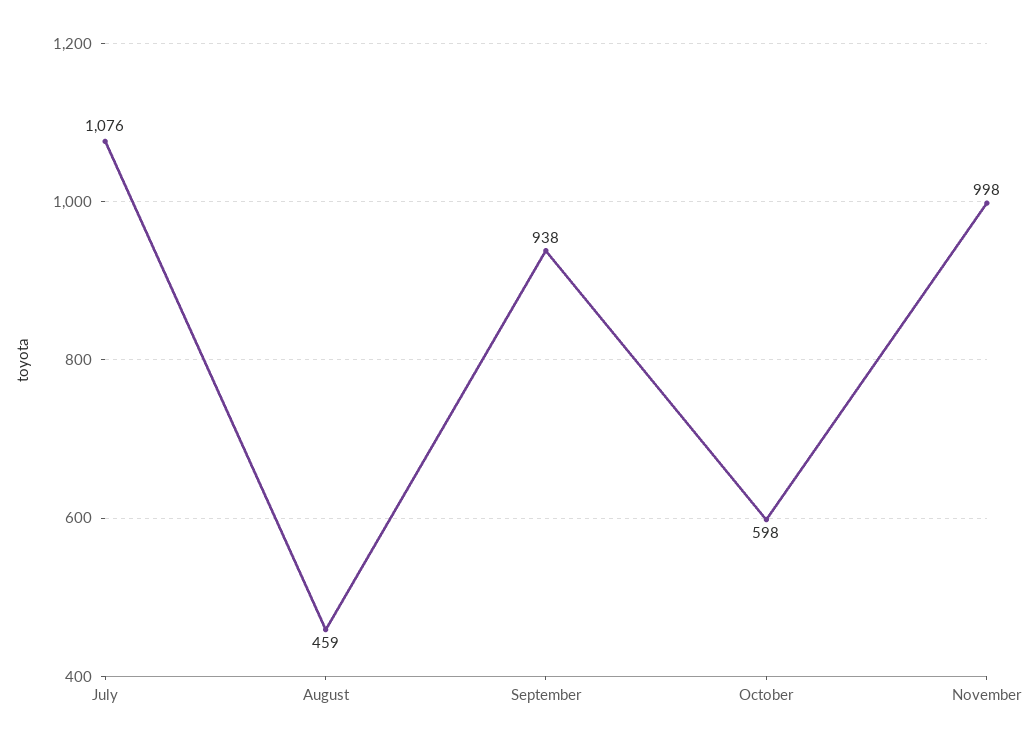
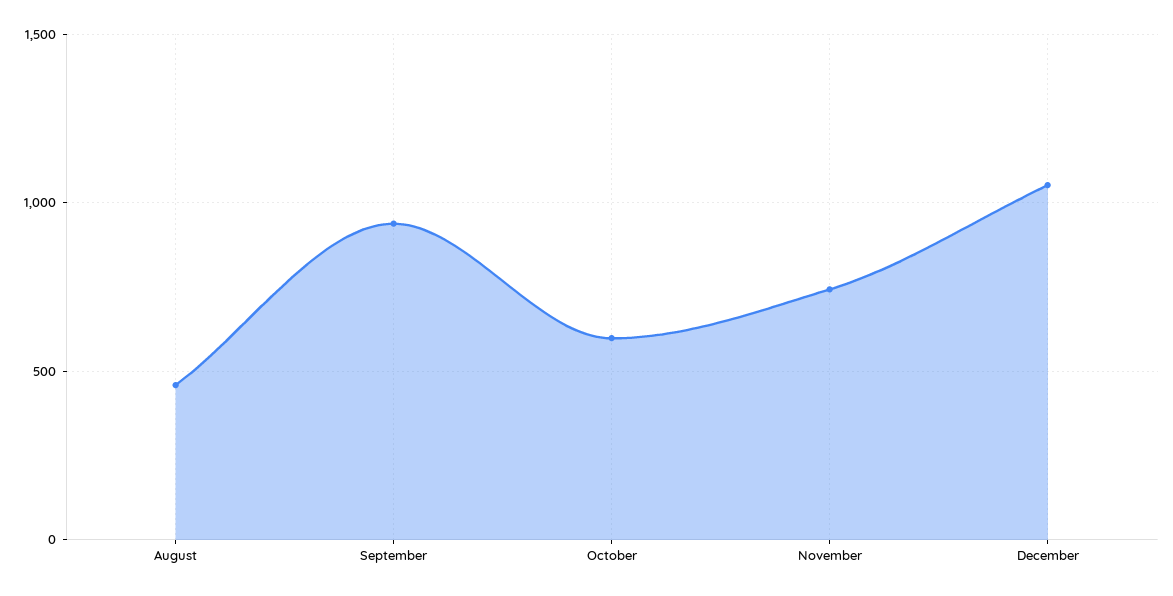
July: 1076 -> none
November: 998 -> 750
December: none -> 1050

